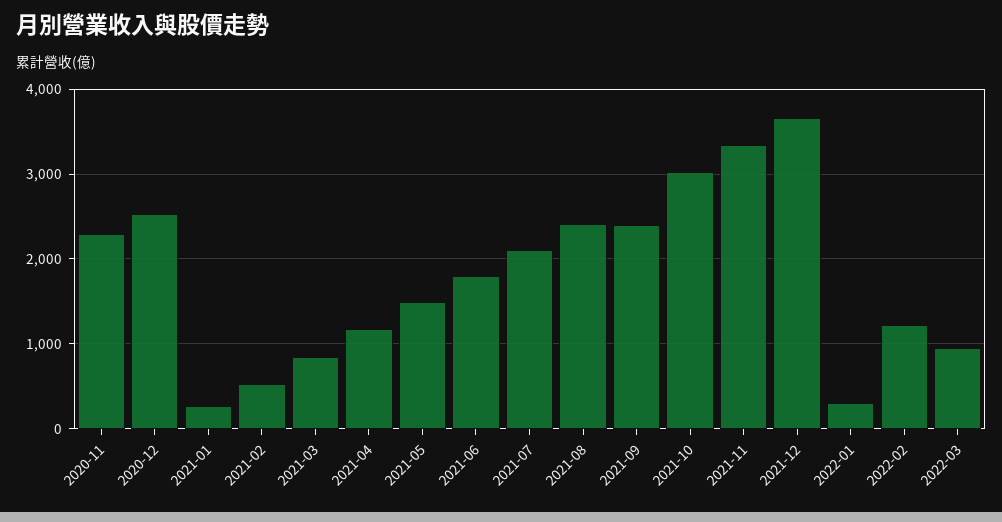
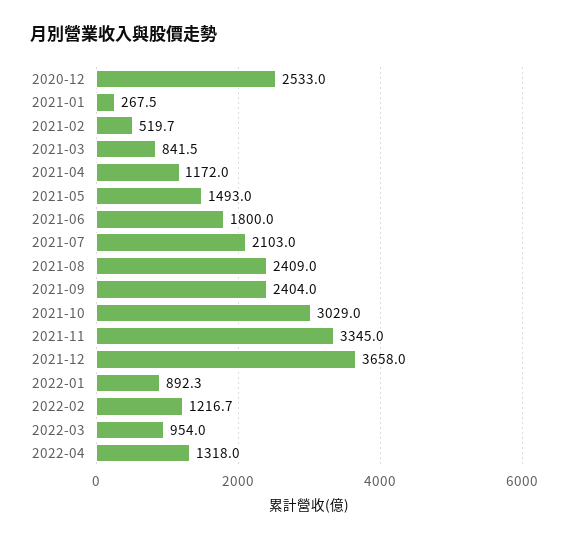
2020-11: 2300 -> none
2022-01: 300 -> 892.3
2022-04: none -> 1318

